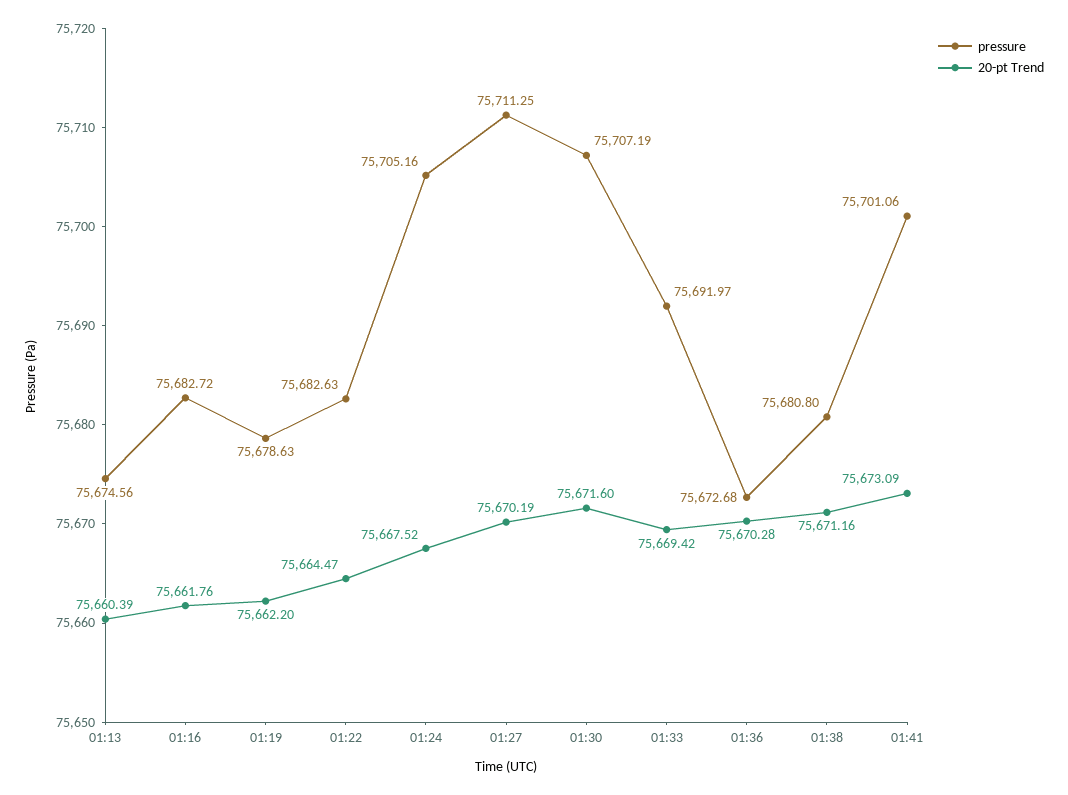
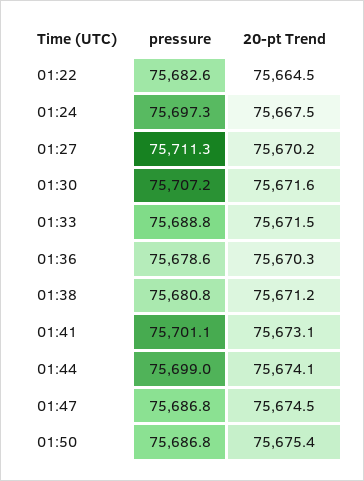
pressure, 01:13: 75674.56 -> none
20-pt Trend, 01:13: 75660.39 -> none
pressure, 01:16: 75682.72 -> none
20-pt Trend, 01:16: 75661.76 -> none
pressure, 01:19: 75678.63 -> none
20-pt Trend, 01:19: 75662.2 -> none
pressure, 01:24: 75705.16 -> 75697.3
pressure, 01:33: 75691.97 -> 75688.8
20-pt Trend, 01:33: 75669.42 -> 75671.5
pressure, 01:36: 75672.68 -> 75678.6
pressure, 01:44: none -> 75699
20-pt Trend, 01:44: none -> 75674.1
pressure, 01:47: none -> 75686.8
20-pt Trend, 01:47: none -> 75674.5
pressure, 01:50: none -> 75686.8
20-pt Trend, 01:50: none -> 75675.4

